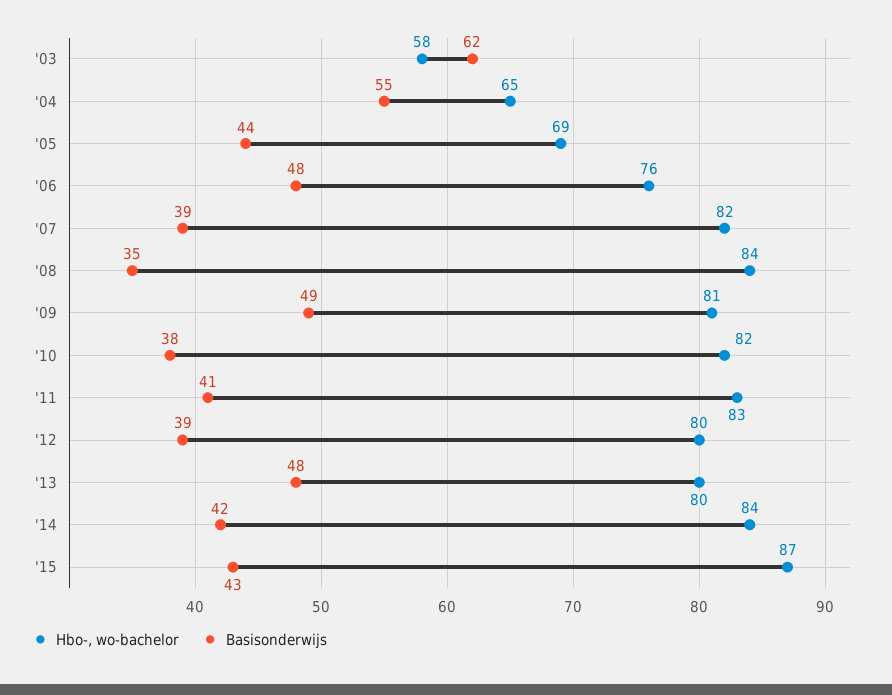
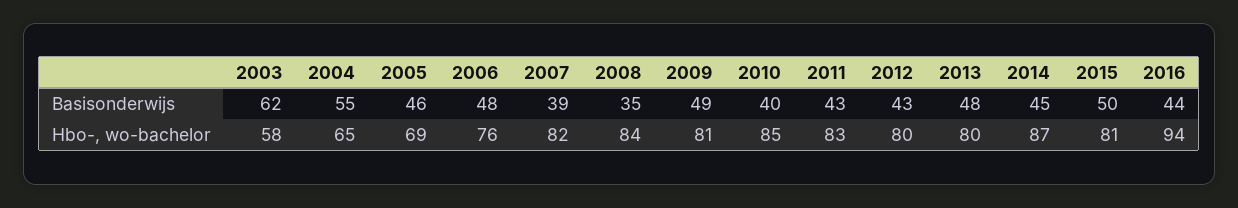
Basisonderwijs, '05: 44 -> 46
Hbo-, wo-bachelor, '10: 82 -> 85
Basisonderwijs, '10: 38 -> 40
Basisonderwijs, '11: 41 -> 43
Basisonderwijs, '12: 39 -> 43
Hbo-, wo-bachelor, '14: 84 -> 87
Basisonderwijs, '14: 42 -> 45
Hbo-, wo-bachelor, '15: 87 -> 81
Basisonderwijs, '15: 43 -> 50
Basisonderwijs, 2016: none -> 44
Hbo-, wo-bachelor, 2016: none -> 94

